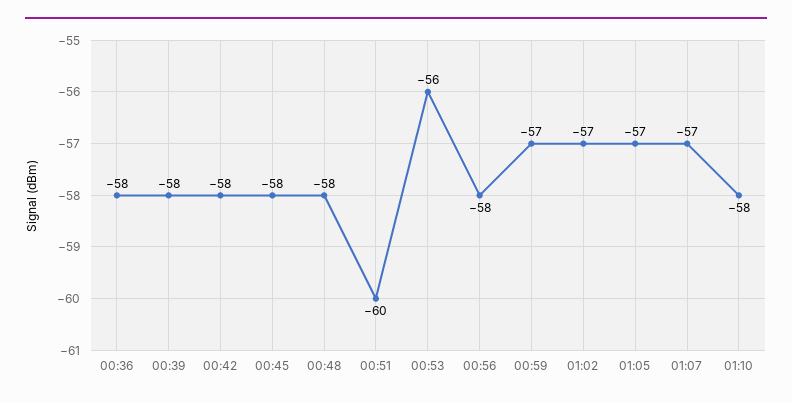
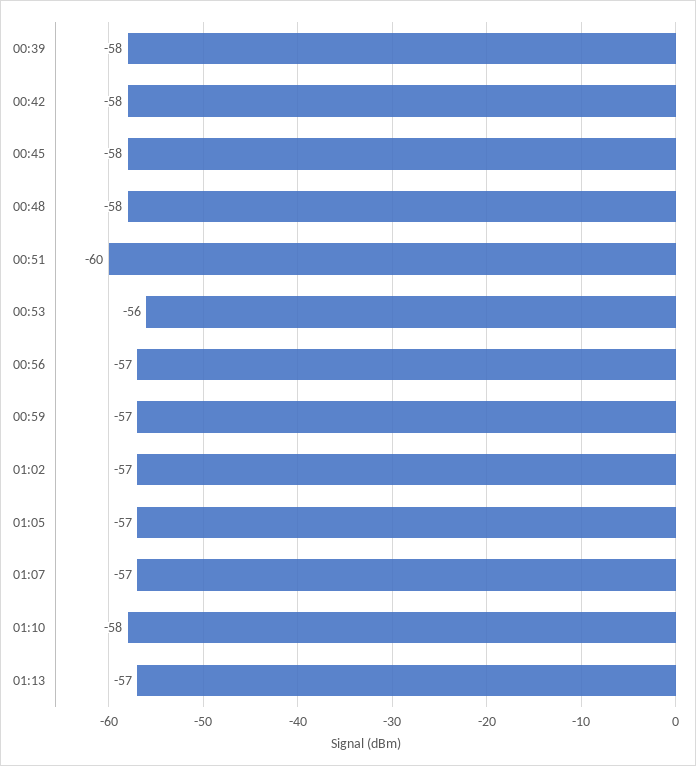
00:36: -58 -> none
00:56: -58 -> -57
01:13: none -> -57

